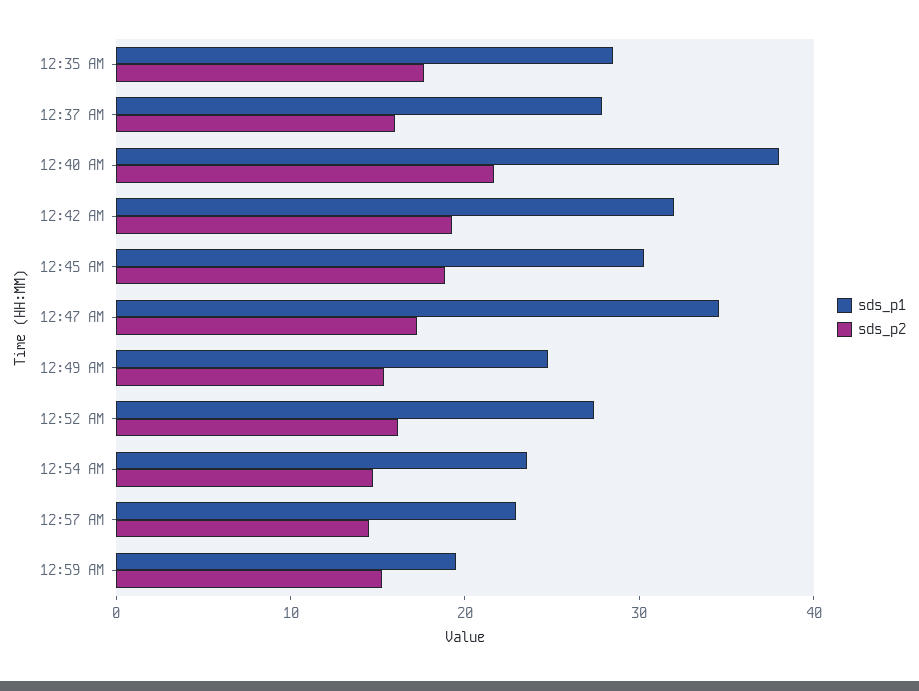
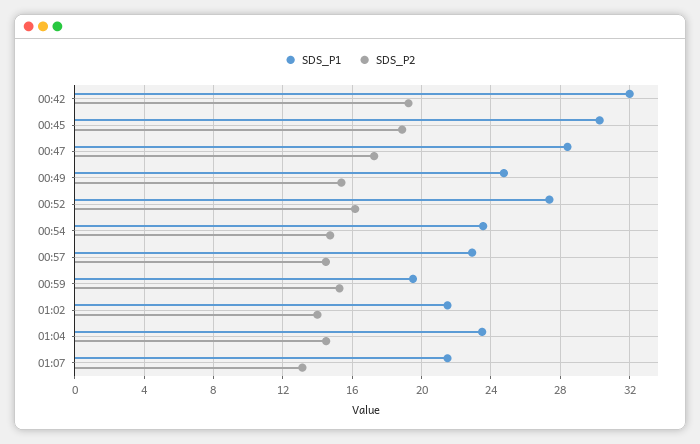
sds_p1, 12:35 AM: 28 -> none
sds_p2, 12:35 AM: 18 -> none
sds_p1, 12:37 AM: 28 -> none
sds_p2, 12:37 AM: 16 -> none
sds_p1, 12:40 AM: 38 -> none
sds_p2, 12:40 AM: 22 -> none
sds_p1, 12:47 AM: 34 -> 28.5
sds_p1, 01:02: none -> 21.5
sds_p2, 01:02: none -> 14
sds_p1, 01:04: none -> 23.5
sds_p2, 01:04: none -> 14.5
sds_p1, 01:07: none -> 21.5
sds_p2, 01:07: none -> 13

